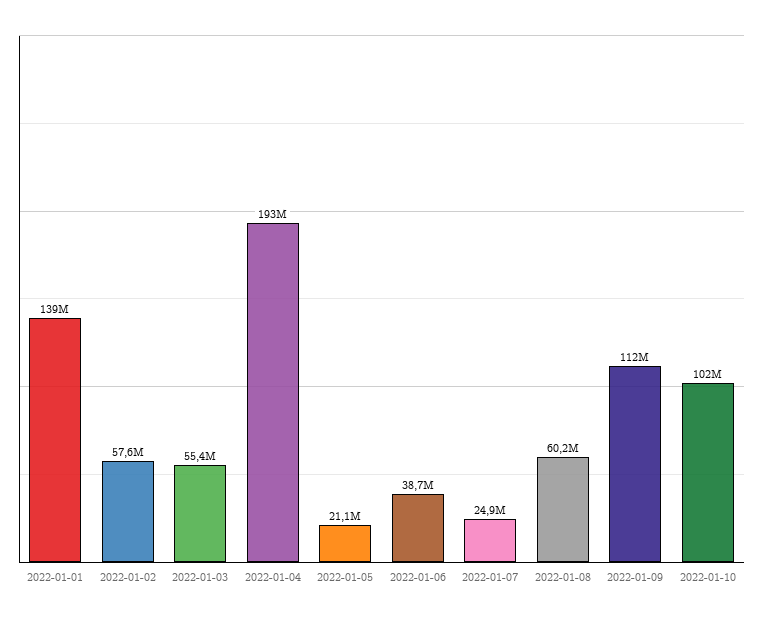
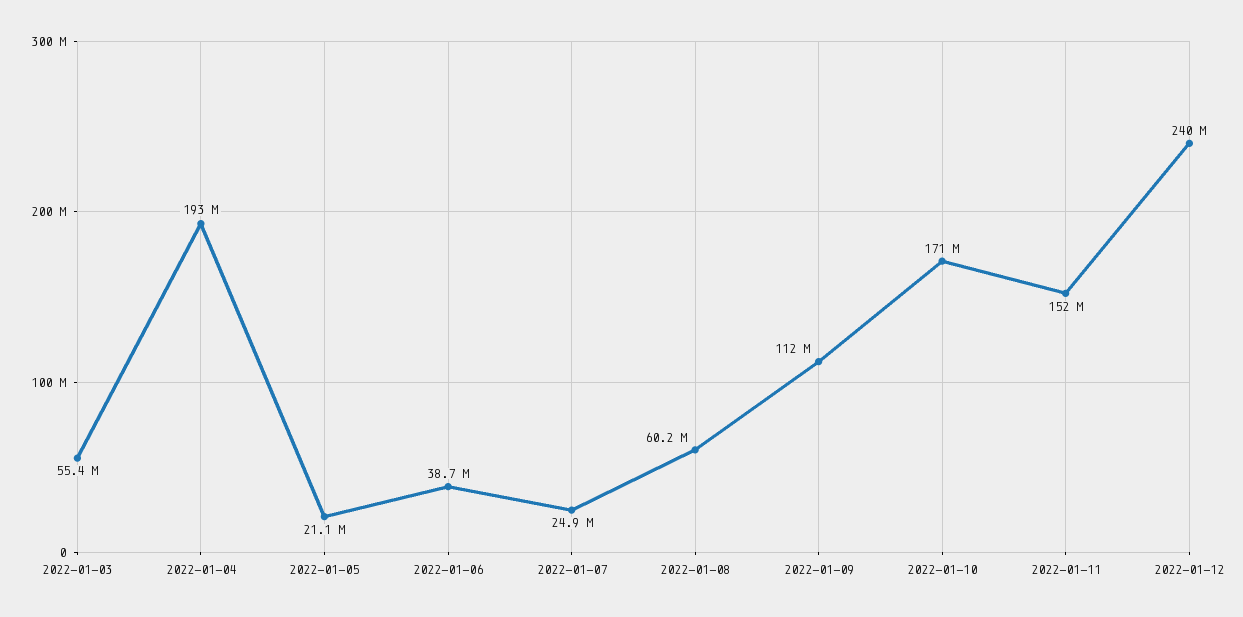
2022-01-01: 139000000 -> none
2022-01-02: 57600000 -> none
2022-01-10: 102000000 -> 171000000
2022-01-11: none -> 152000000
2022-01-12: none -> 240000000

